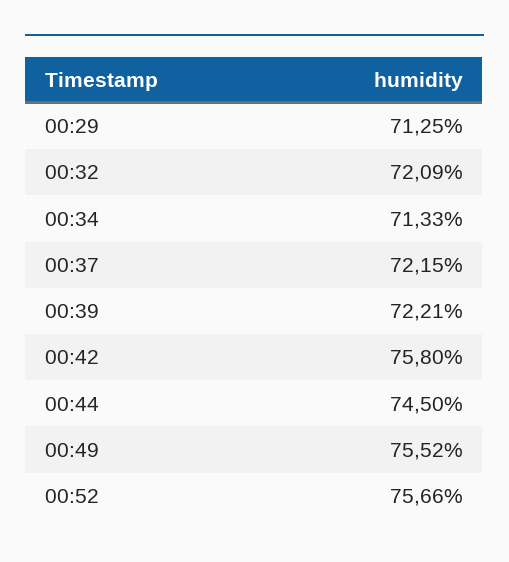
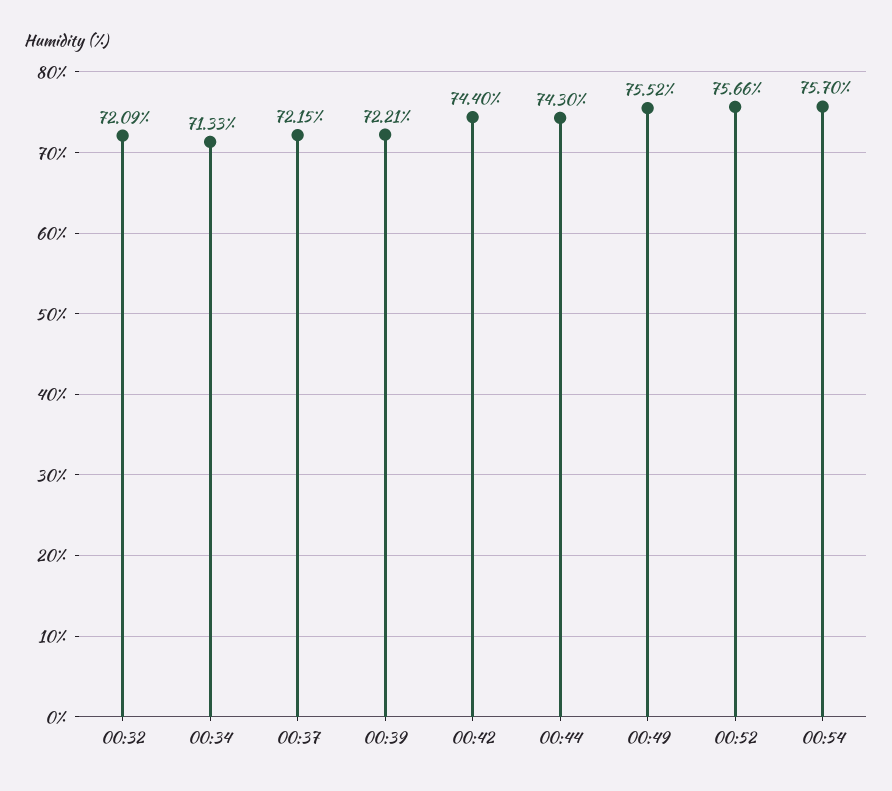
00:29: 71.25 -> none
00:42: 75.8 -> 74.4
00:44: 74.5 -> 74.3
00:54: none -> 75.7

